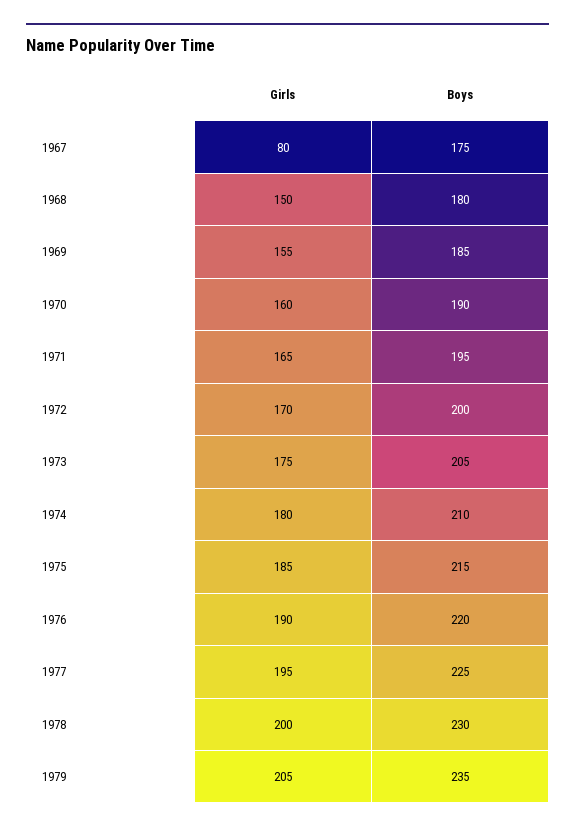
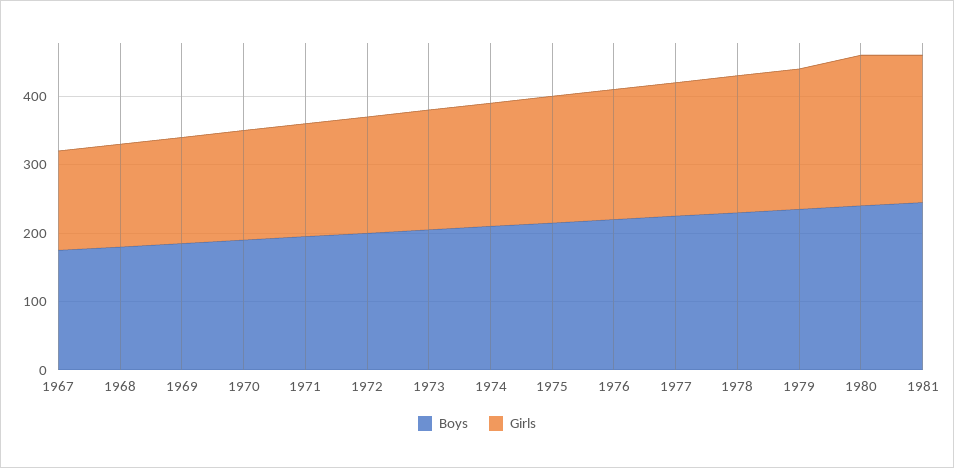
Girls, 1967: 80 -> 140
Boys, 1980: none -> 240
Girls, 1980: none -> 220
Boys, 1981: none -> 240
Girls, 1981: none -> 220

